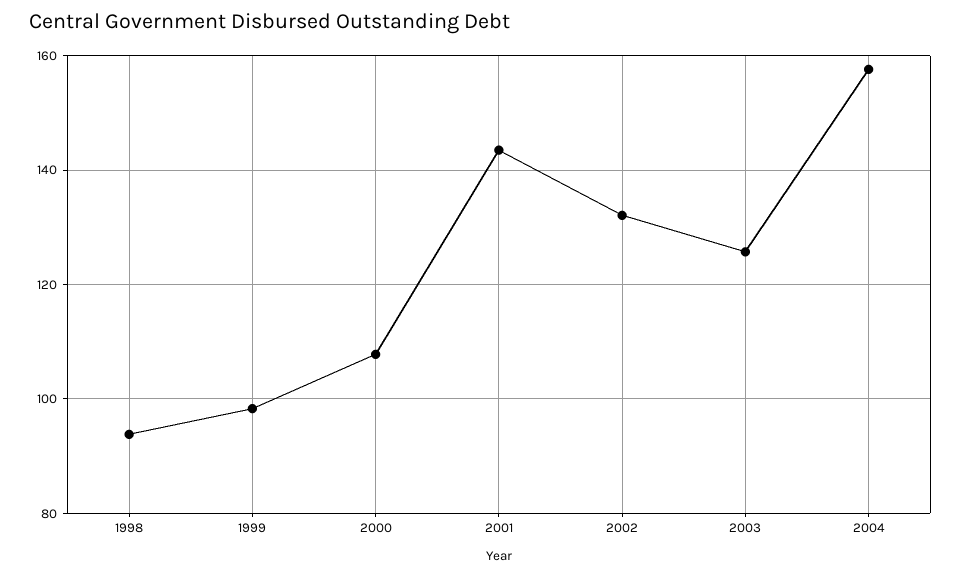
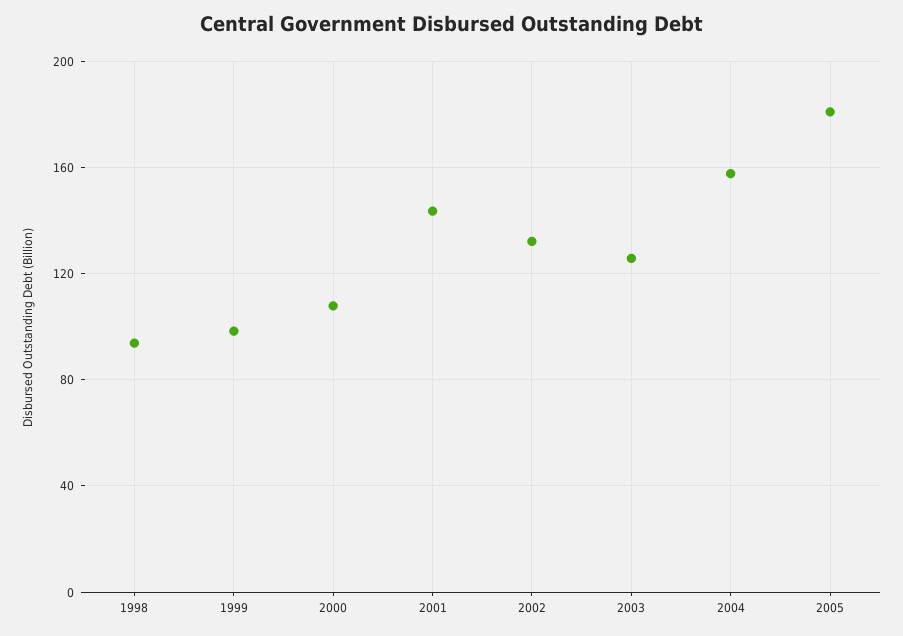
2005: none -> 180

